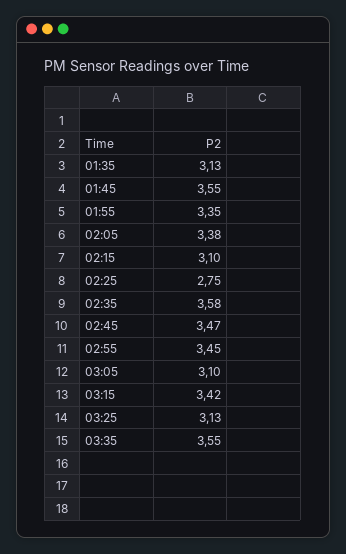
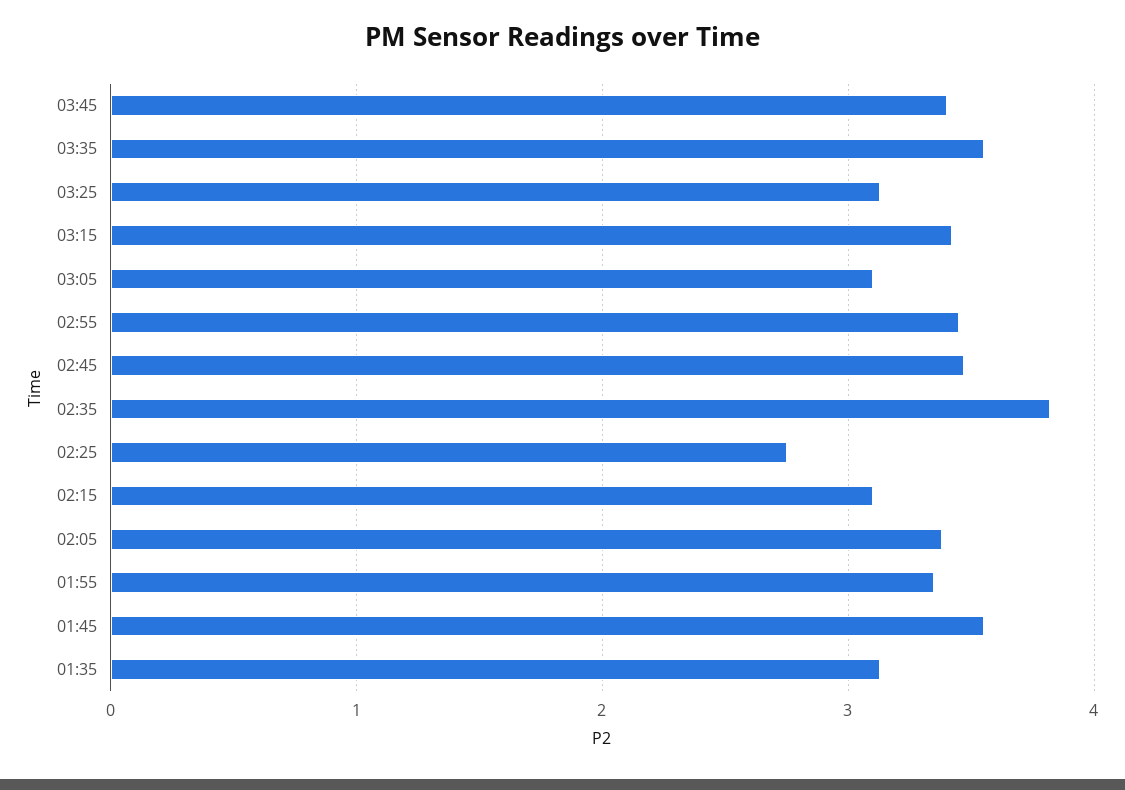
02:35: 3.58 -> 3.8
03:45: none -> 3.4

